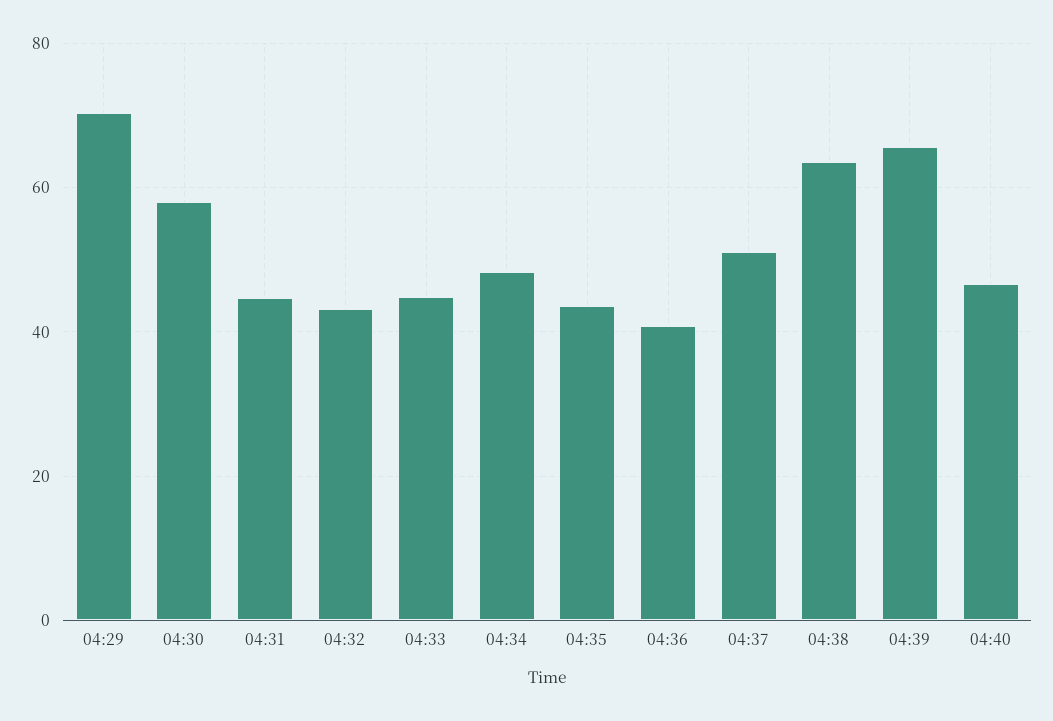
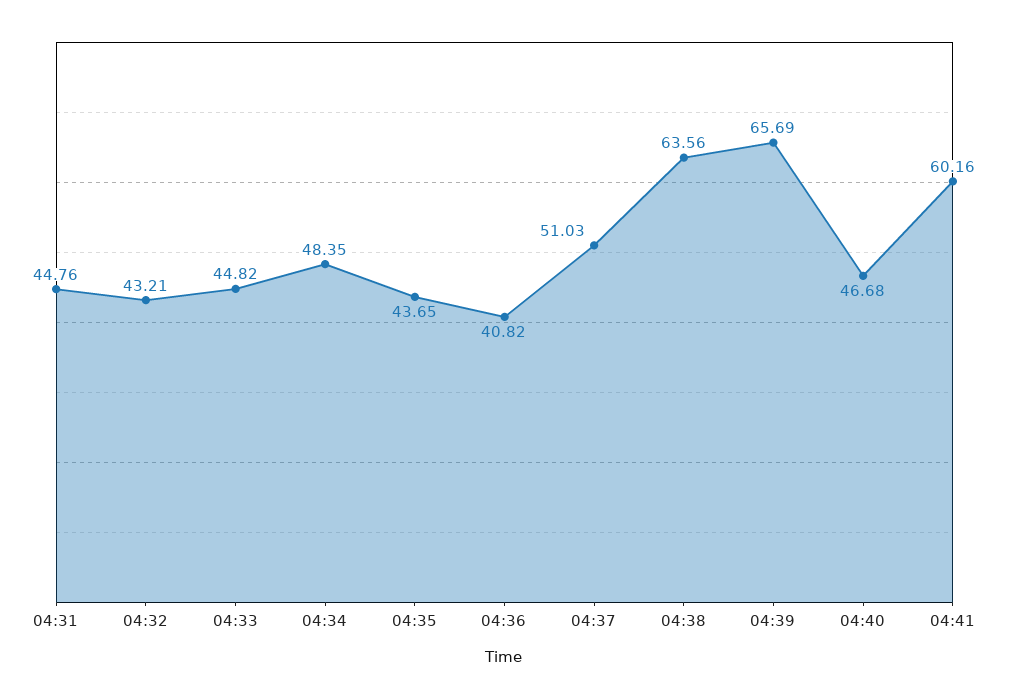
04:29: 70 -> none
04:30: 58 -> none
04:41: none -> 60.16

